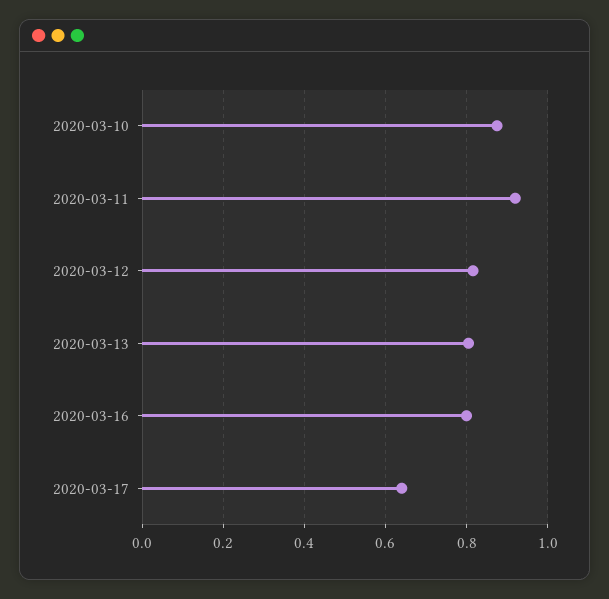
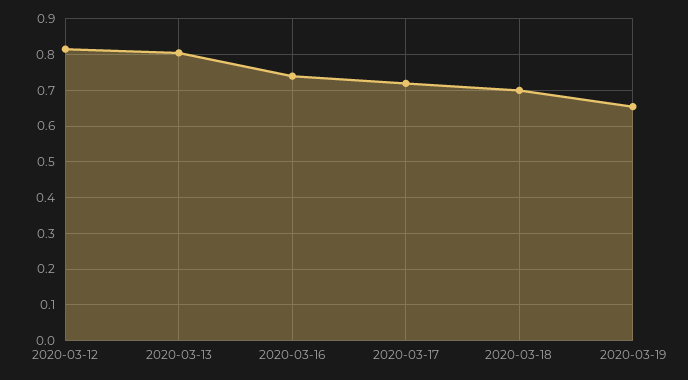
2020-03-10: 0.88 -> none
2020-03-11: 0.92 -> none
2020-03-16: 0.8 -> 0.74
2020-03-17: 0.64 -> 0.72
2020-03-18: none -> 0.7
2020-03-19: none -> 0.66

